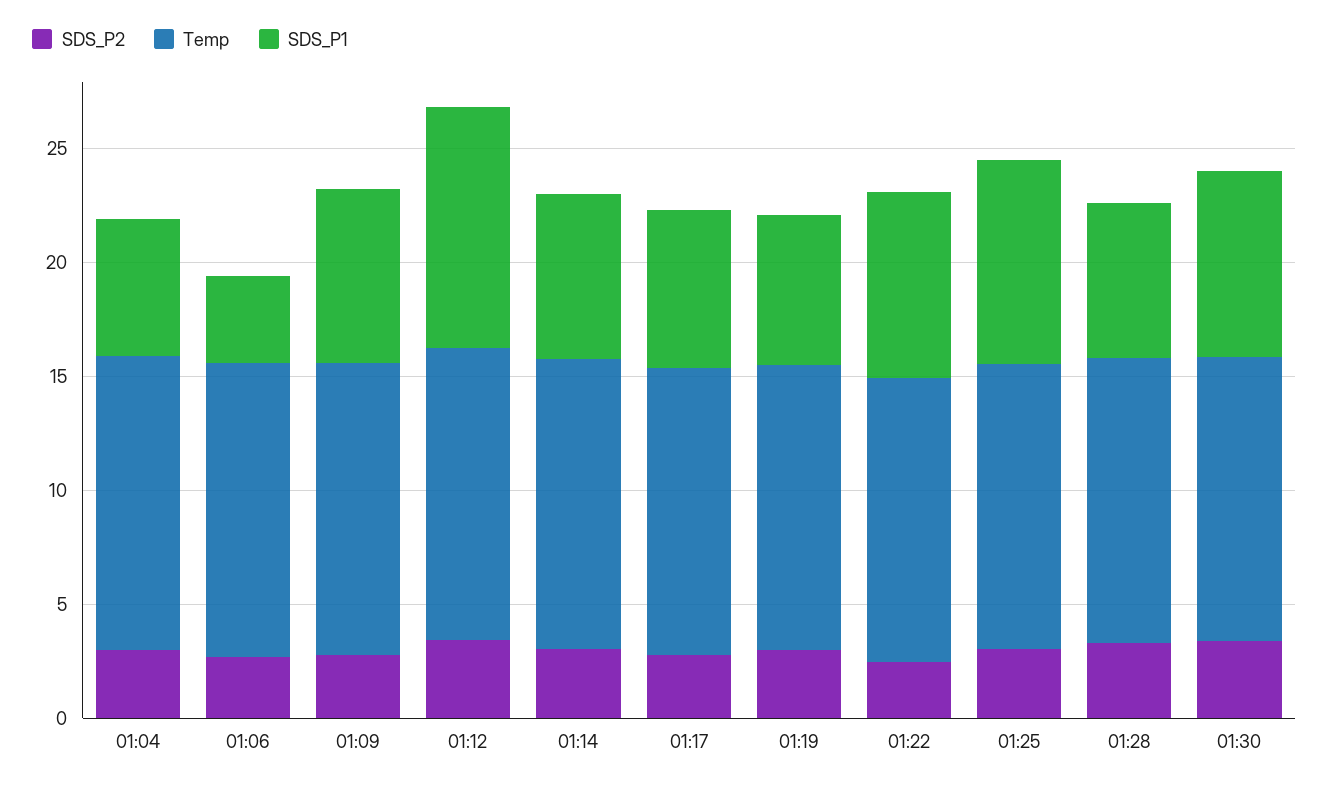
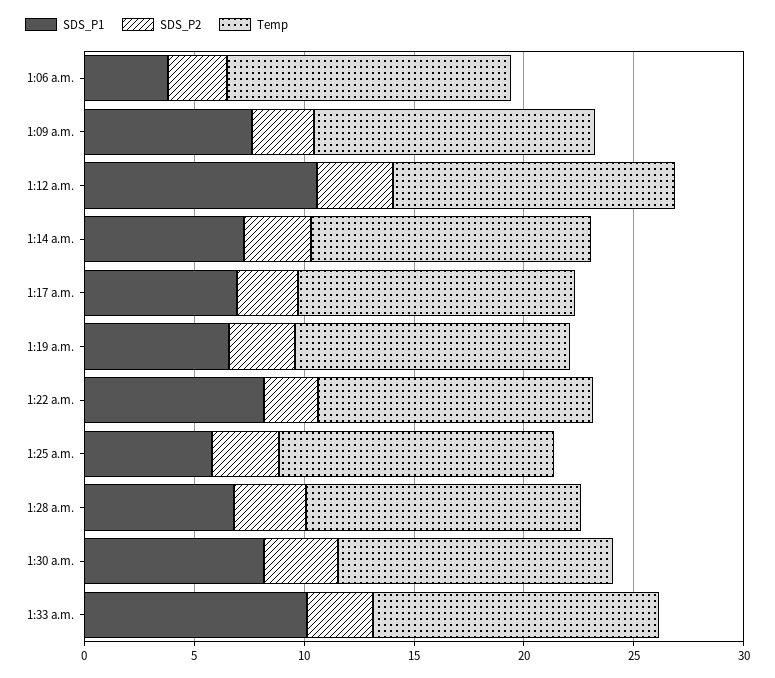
SDS_P2, 01:04: 3 -> none
Temp, 01:04: 13 -> none
SDS_P1, 01:04: 6 -> none
SDS_P1, 01:25: 9 -> 6
SDS_P1, 1:33 a.m.: none -> 10
SDS_P2, 1:33 a.m.: none -> 3
Temp, 1:33 a.m.: none -> 13

